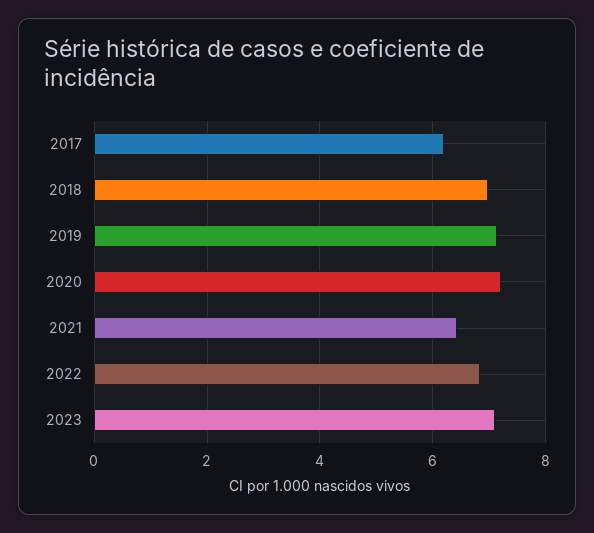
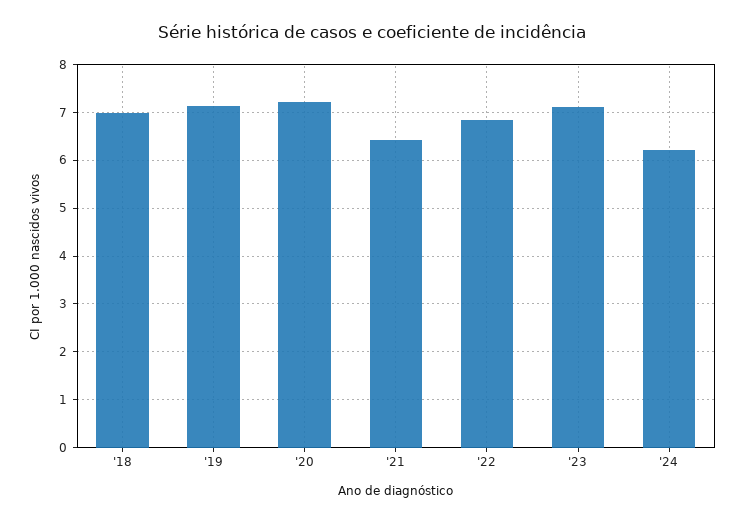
2017: 6.2 -> none
'24: none -> 6.2

